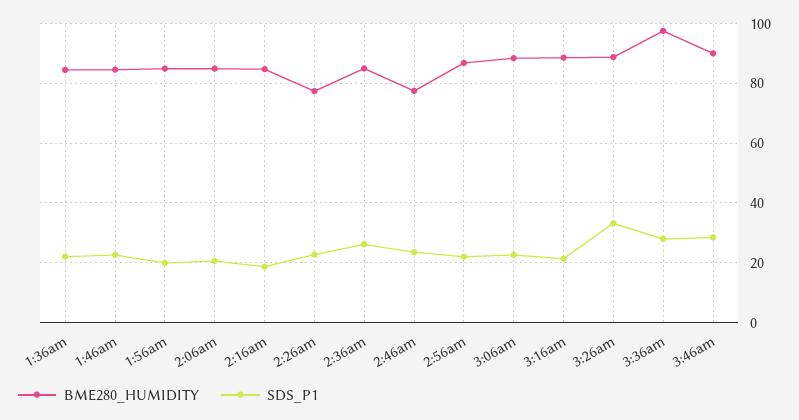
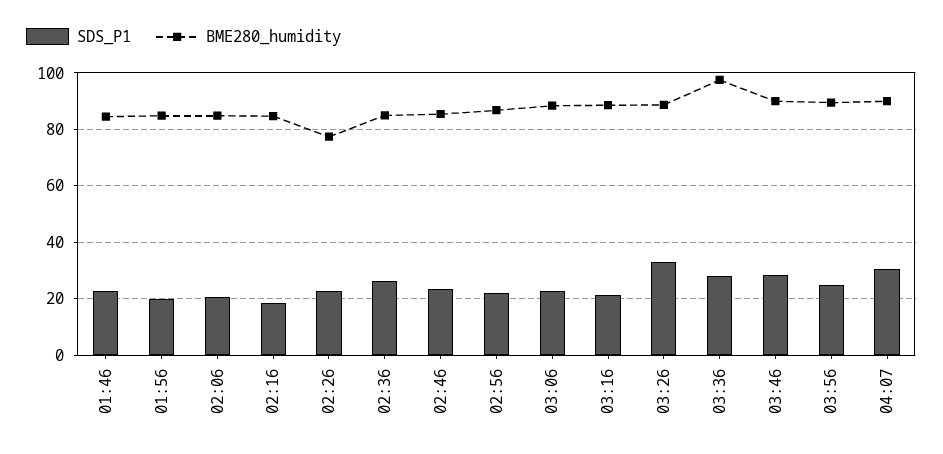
BME280_HUMIDITY, 1:36am: 85 -> none
SDS_P1, 1:36am: 22.5 -> none
BME280_HUMIDITY, 2:46am: 77.5 -> 85
SDS_P1, 03:56: none -> 25
BME280_HUMIDITY, 03:56: none -> 90
SDS_P1, 04:07: none -> 30
BME280_HUMIDITY, 04:07: none -> 90

